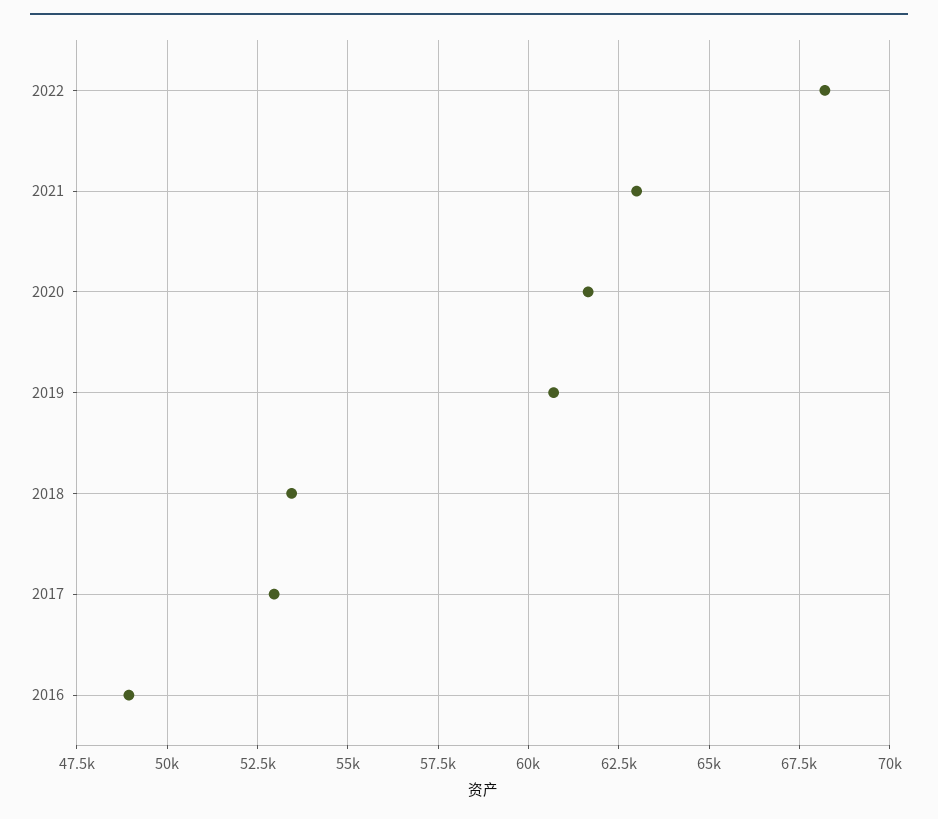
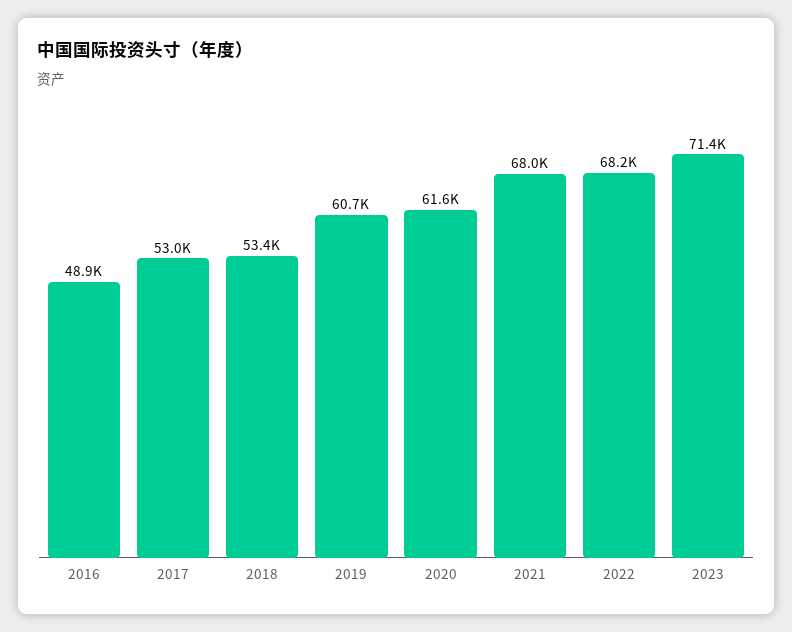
2021: 63000 -> 68000
2023: none -> 71400

